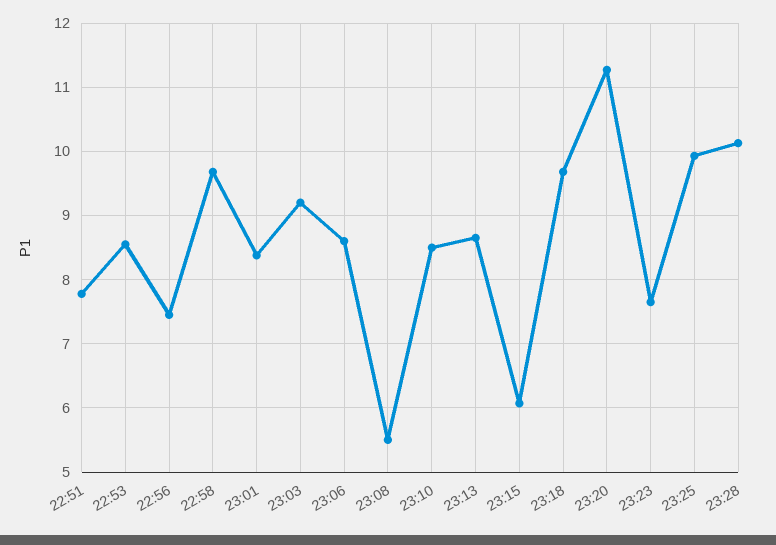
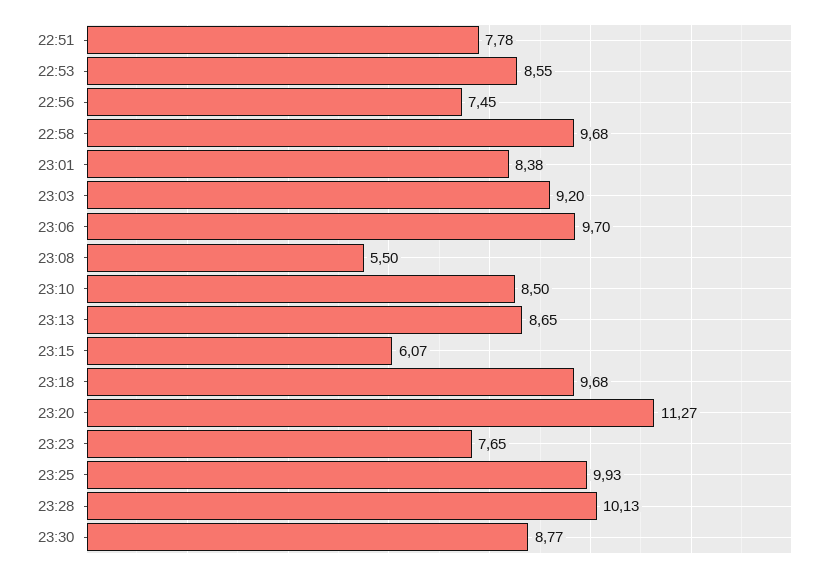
23:06: 8.6 -> 9.7
23:30: none -> 8.77

